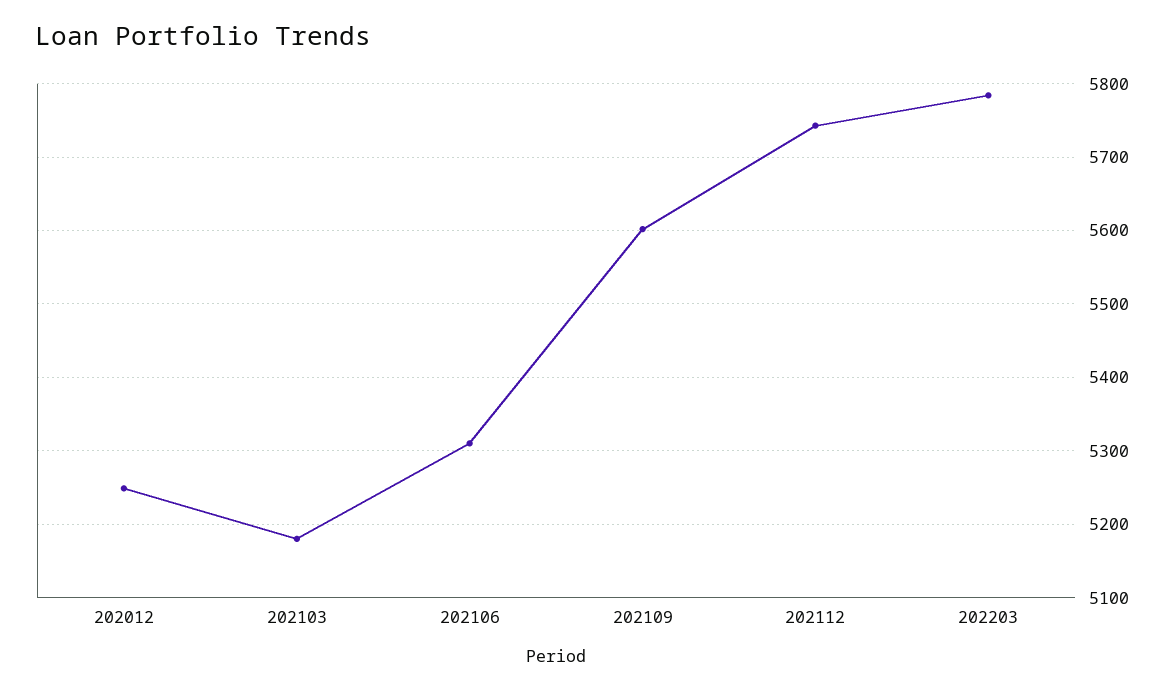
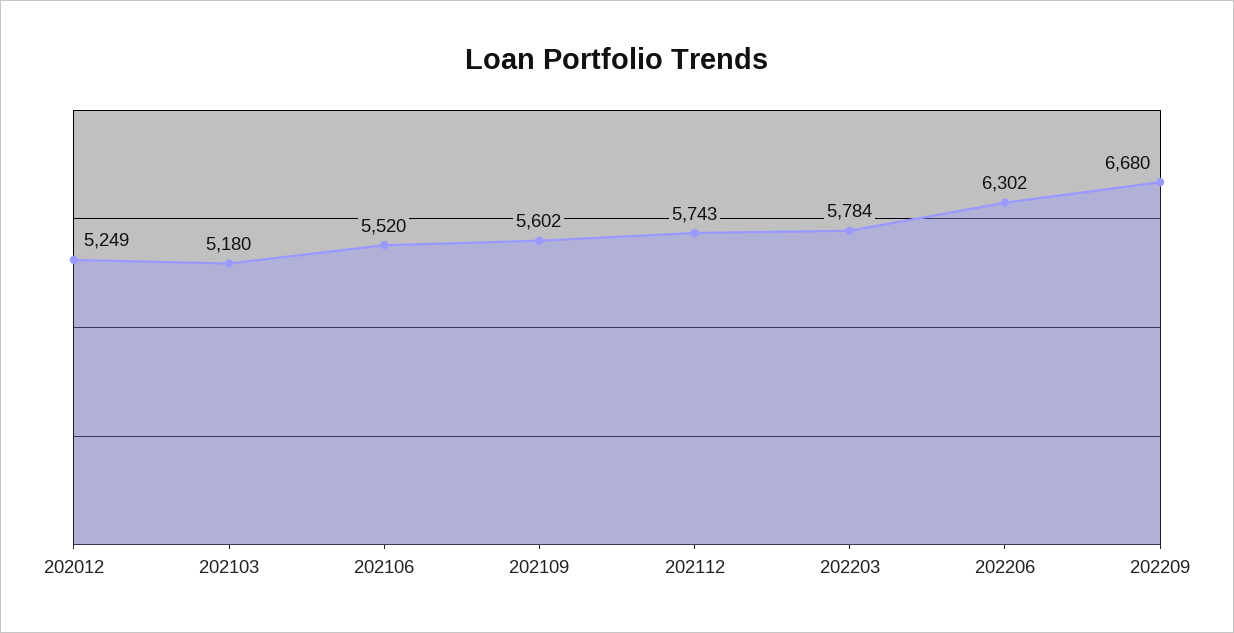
202106: 5310 -> 5520
202206: none -> 6302
202209: none -> 6680

